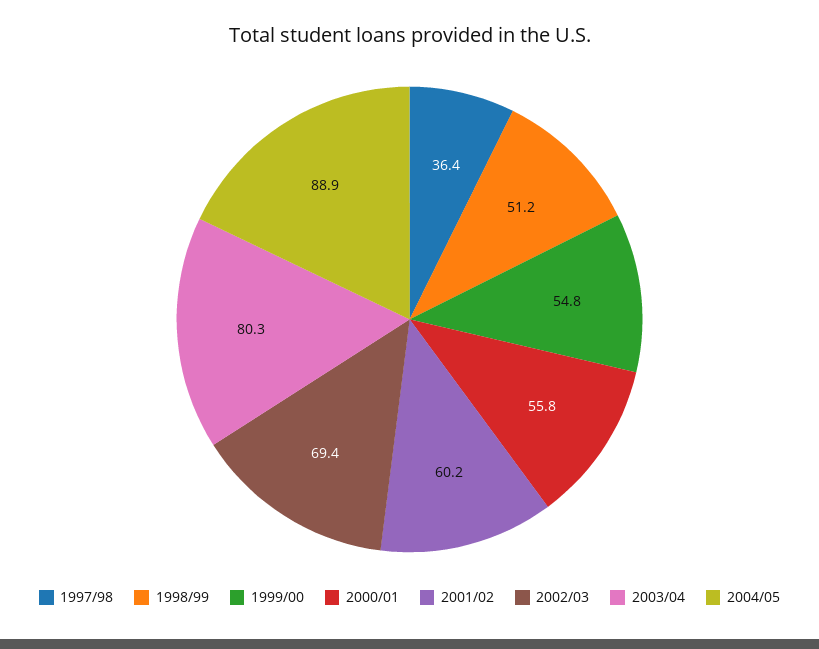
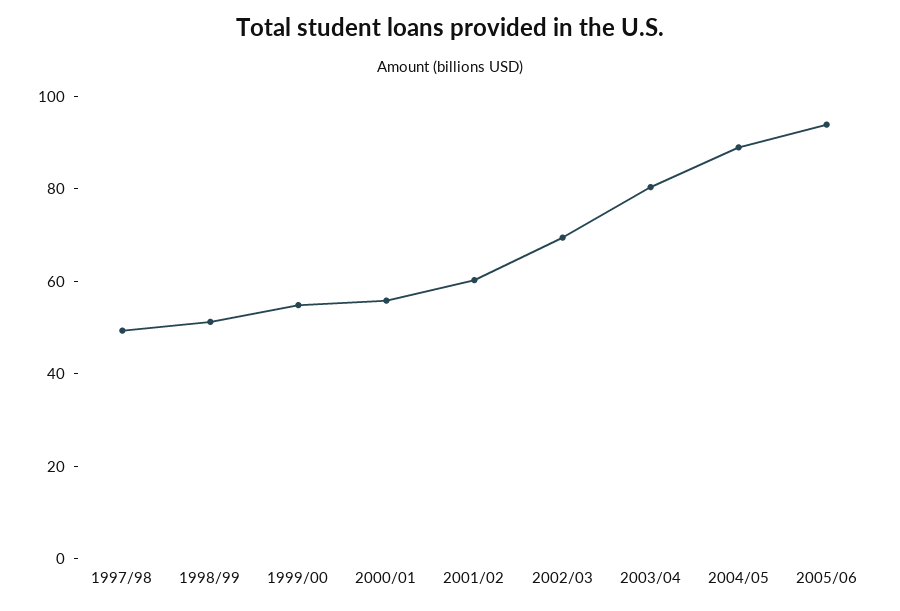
1997/98: 36.4 -> 50
2005/06: none -> 95

